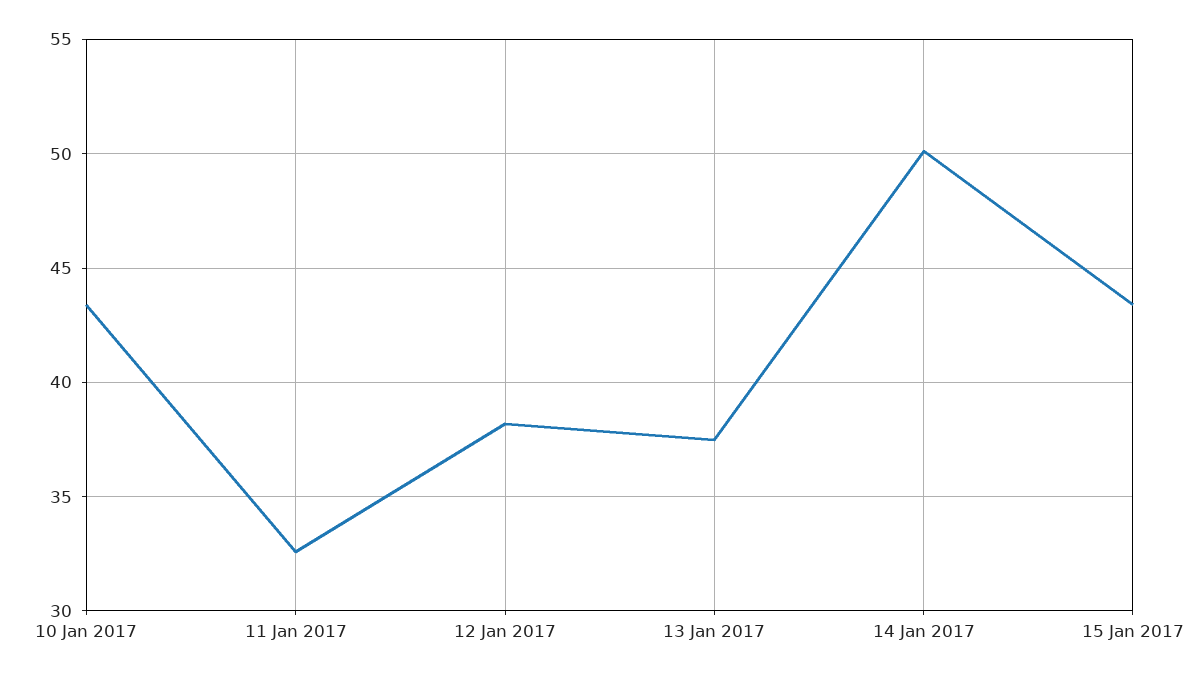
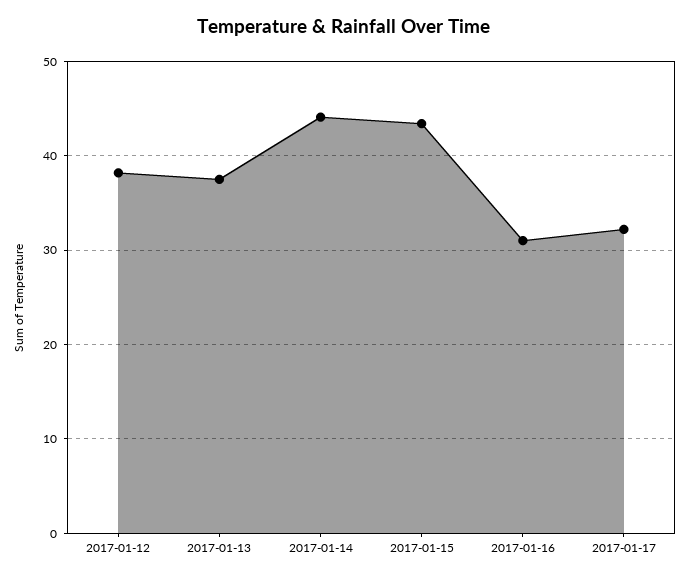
10 Jan 2017: 43.5 -> none
11 Jan 2017: 32.5 -> none
14 Jan 2017: 50 -> 44
2017-01-16: none -> 31
2017-01-17: none -> 32

